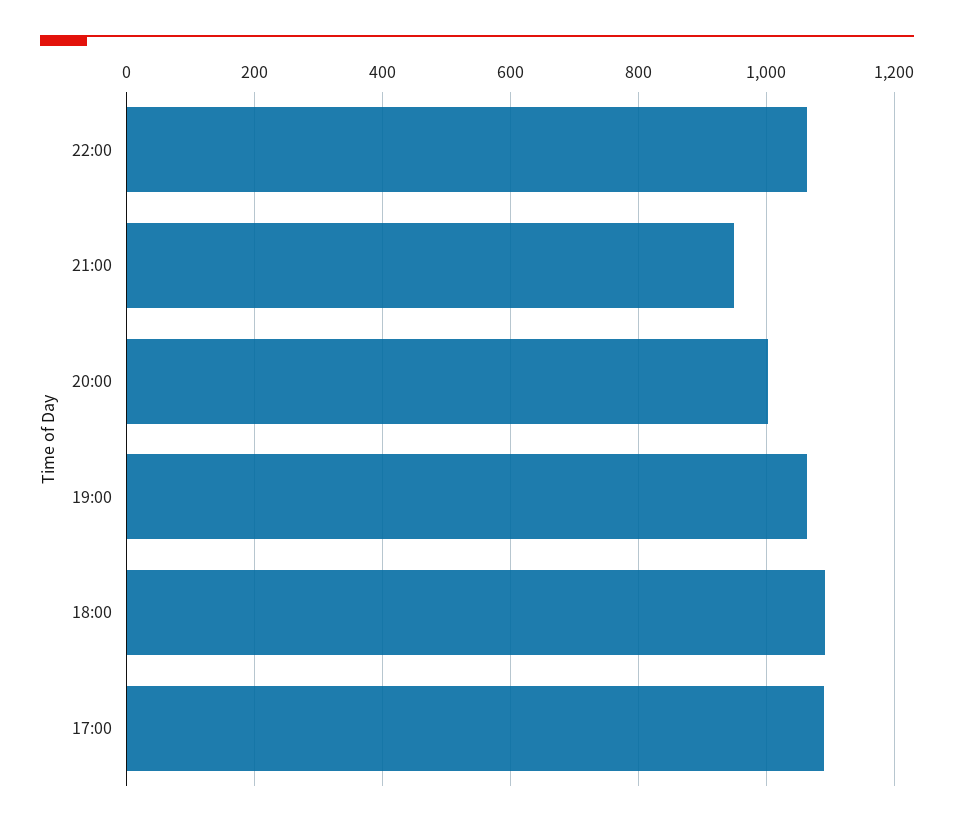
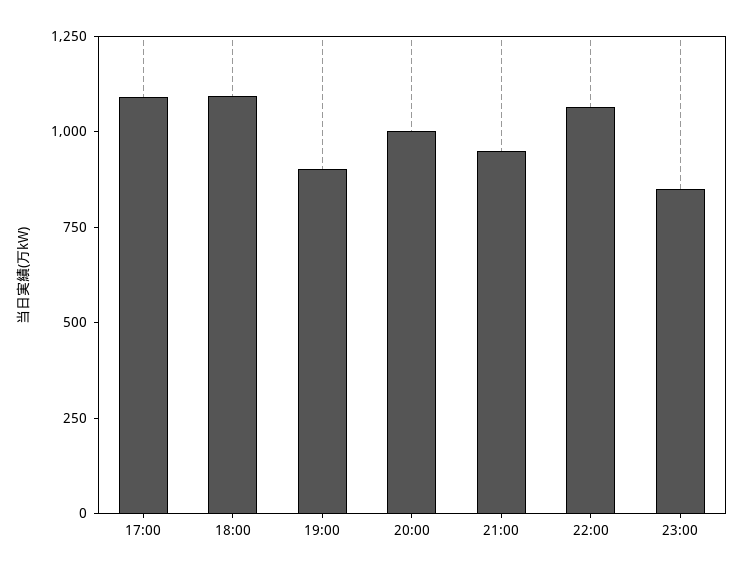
19:00: 1060 -> 900
23:00: none -> 850

